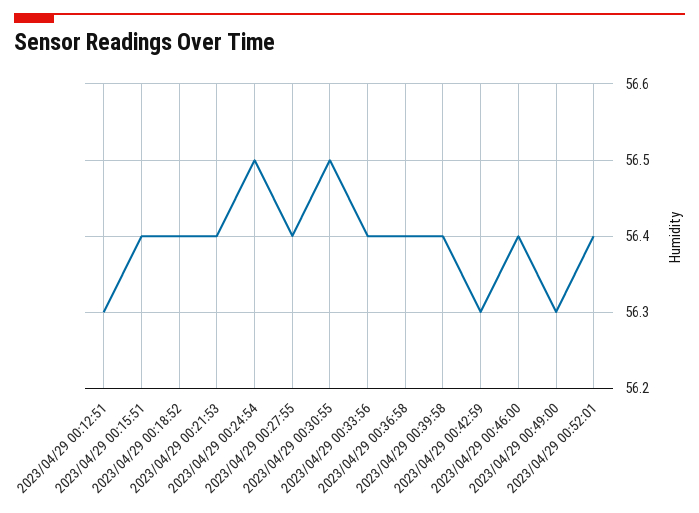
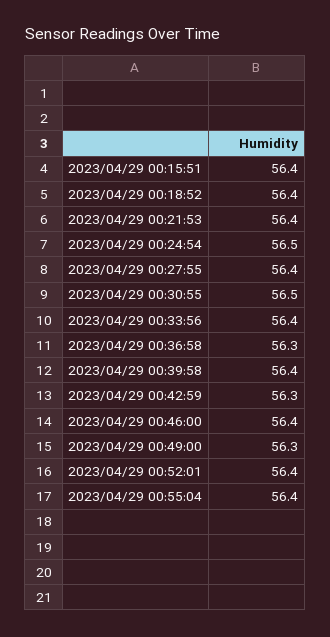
2023/04/29 00:12:51: 56.3 -> none
2023/04/29 00:36:58: 56.4 -> 56.3
2023/04/29 00:55:04: none -> 56.4

